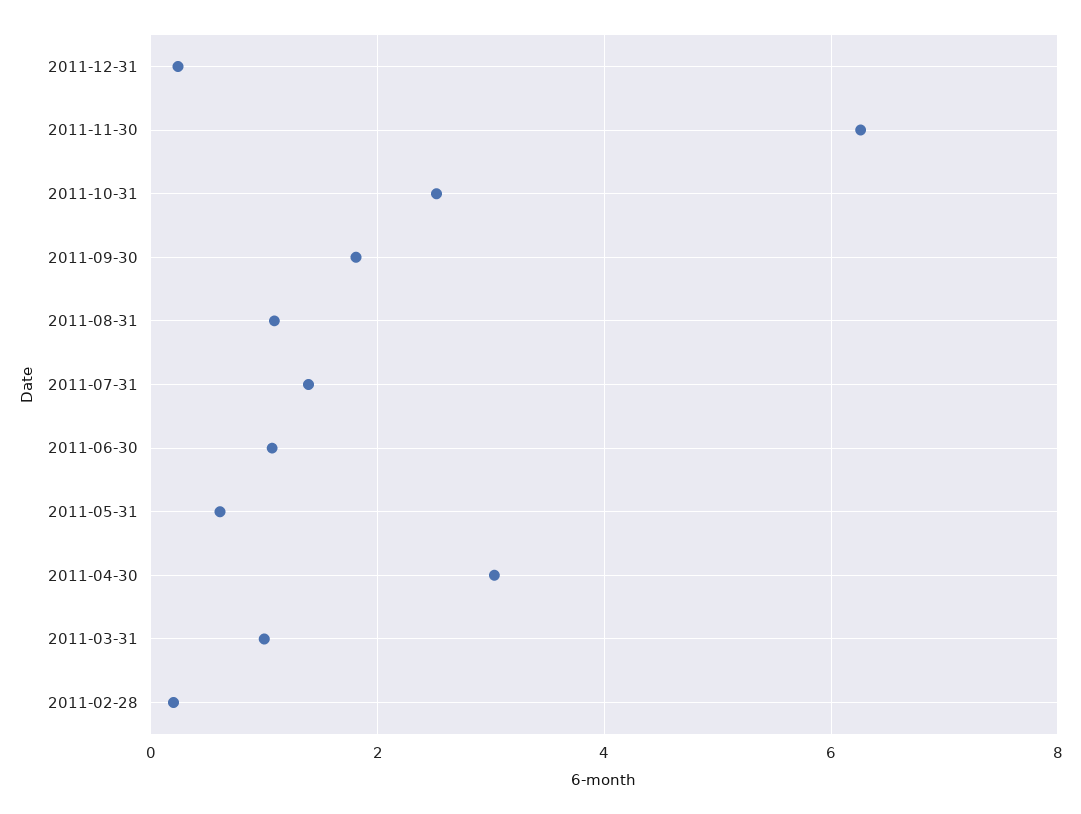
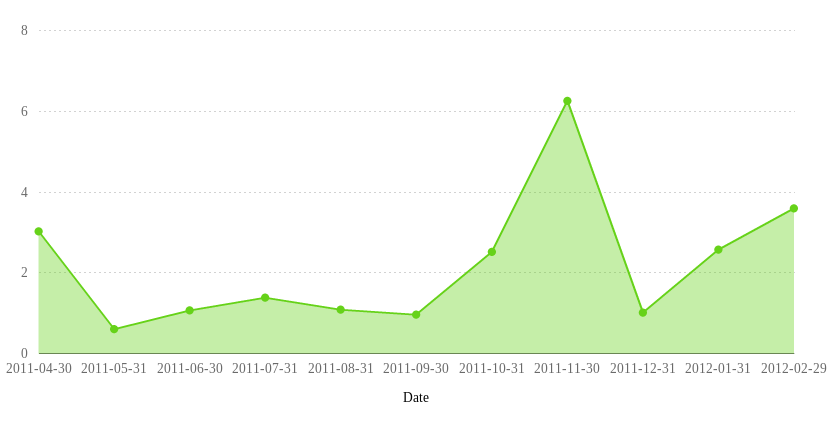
2011-12-31: 0.2 -> 1
2011-09-30: 1.8 -> 1
2011-03-31: 1 -> none
2011-02-28: 0.2 -> none
2012-01-31: none -> 2.6
2012-02-29: none -> 3.6

